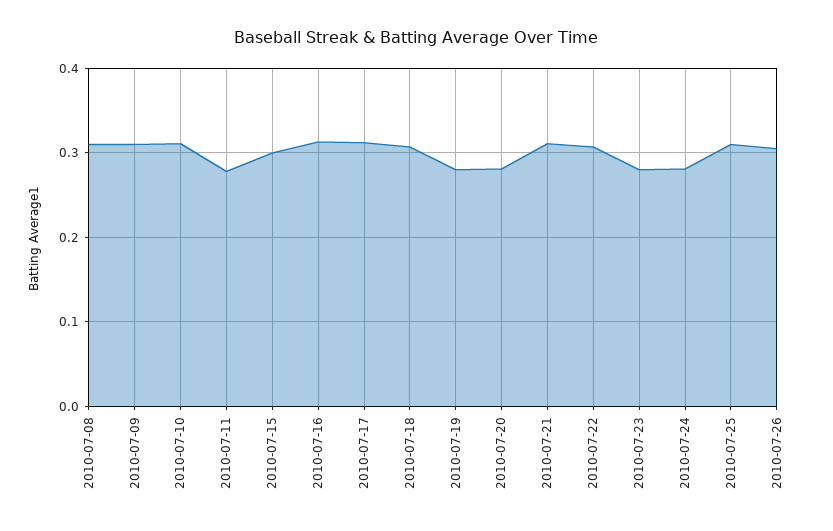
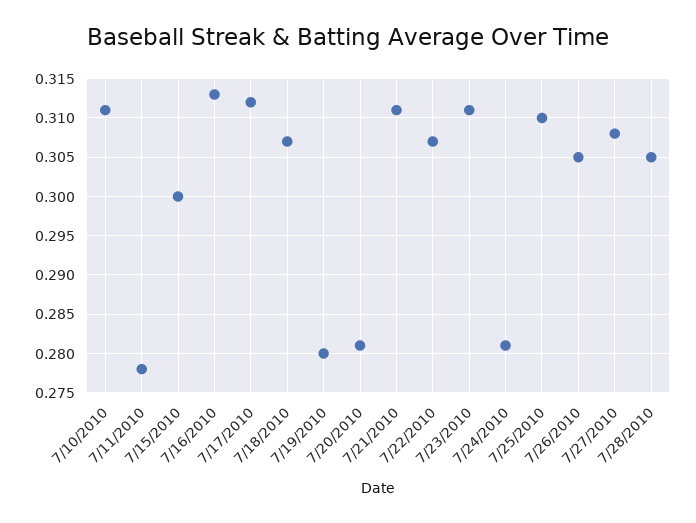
2010-07-08: 0.31 -> none
2010-07-09: 0.31 -> none
2010-07-23: 0.28 -> 0.311
7/27/2010: none -> 0.308
7/28/2010: none -> 0.305

